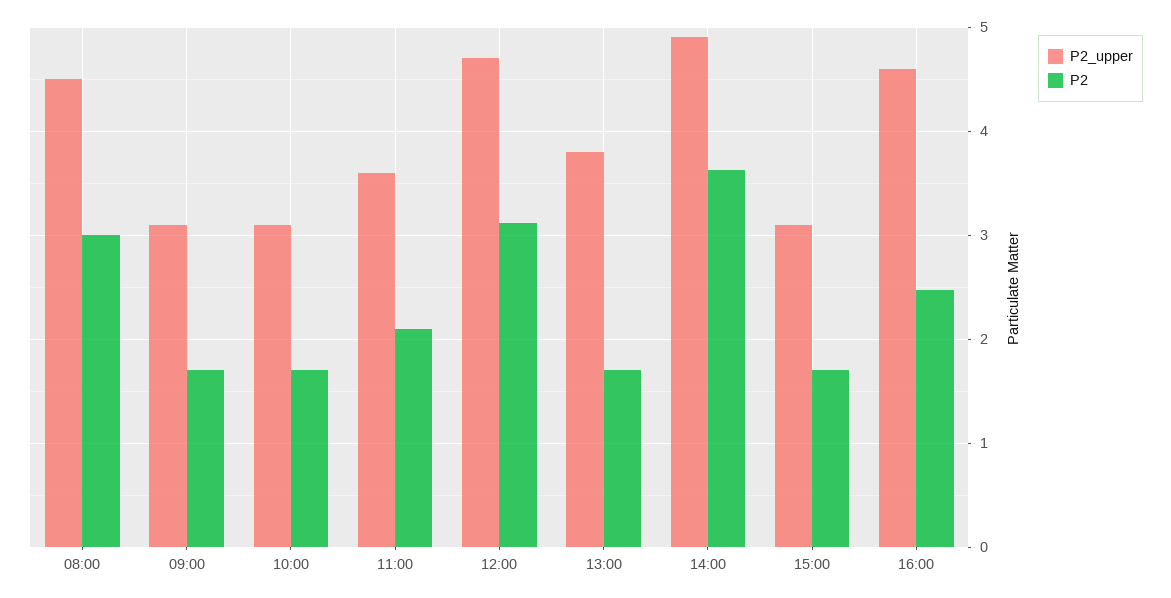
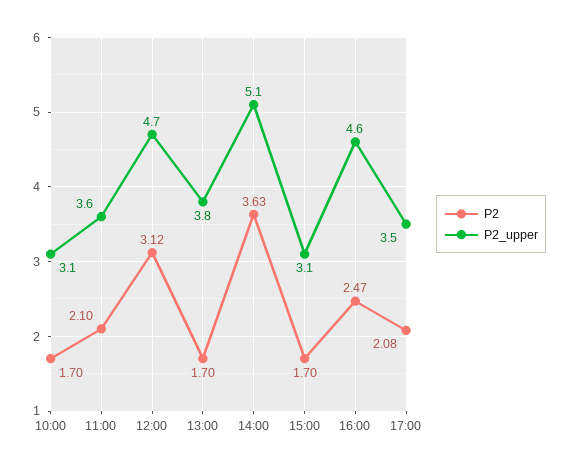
P2_upper, 08:00: 4.5 -> none
P2, 08:00: 3 -> none
P2_upper, 09:00: 3.1 -> none
P2, 09:00: 1.7 -> none
P2_upper, 14:00: 4.9 -> 5.1
P2, 17:00: none -> 2.08
P2_upper, 17:00: none -> 3.5

